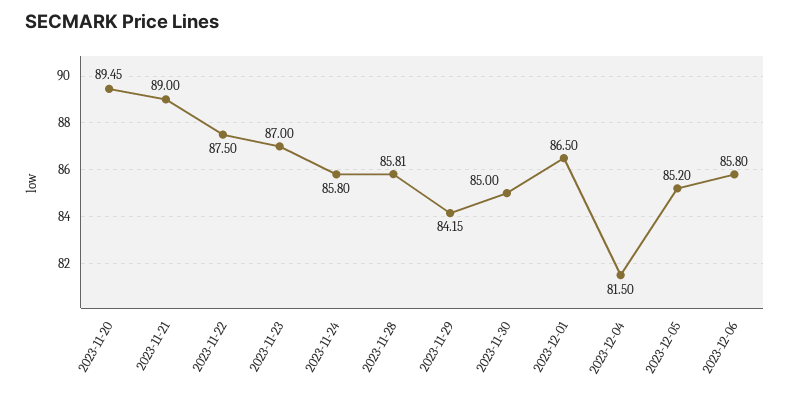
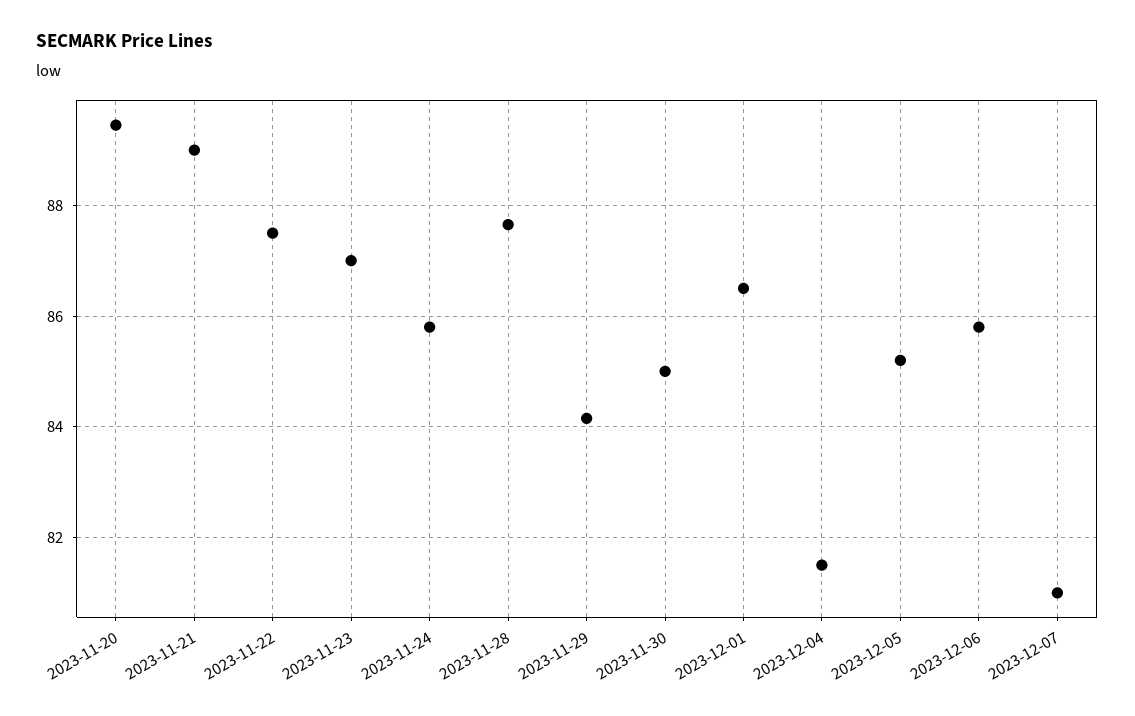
2023-11-28: 85.81 -> 87.6
2023-12-07: none -> 81

